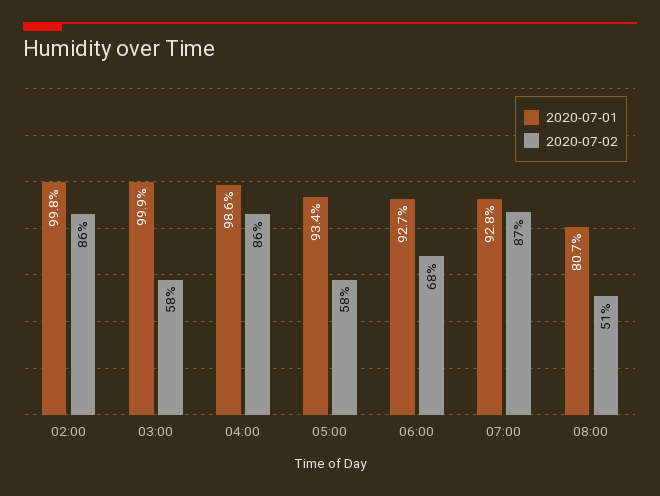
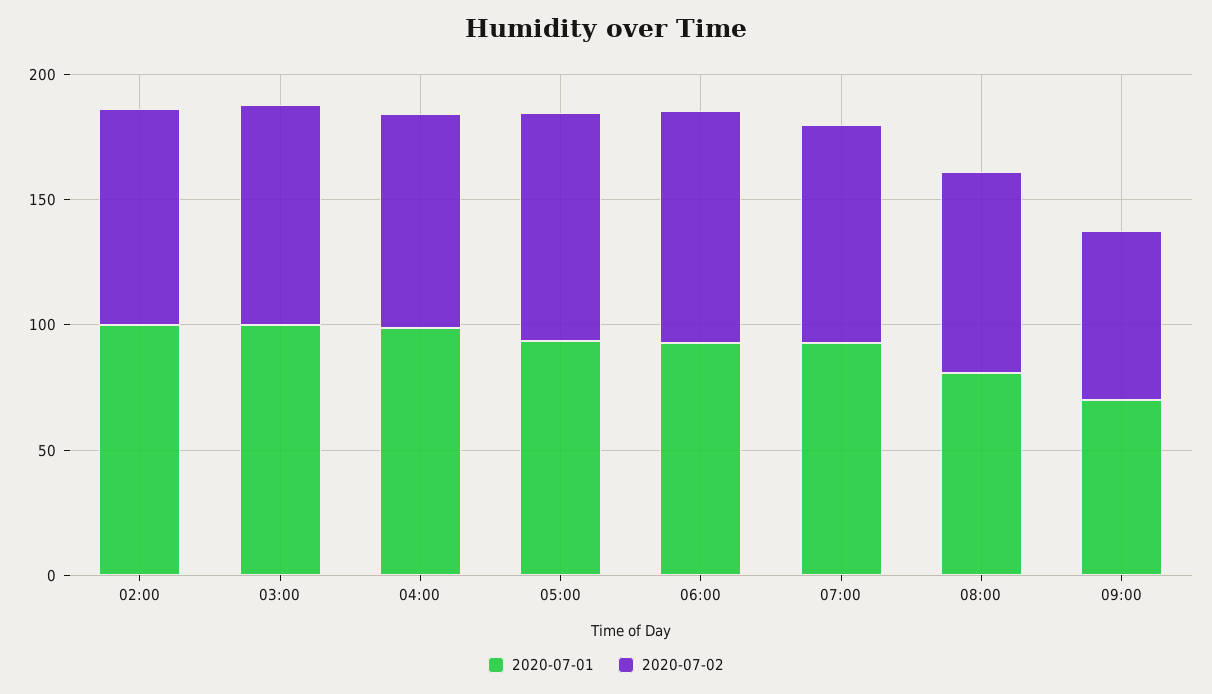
2020-07-02, 03:00: 58 -> 90
2020-07-02, 05:00: 58 -> 90
2020-07-02, 06:00: 68 -> 90
2020-07-02, 08:00: 51 -> 80
2020-07-01, 09:00: none -> 70
2020-07-02, 09:00: none -> 70

